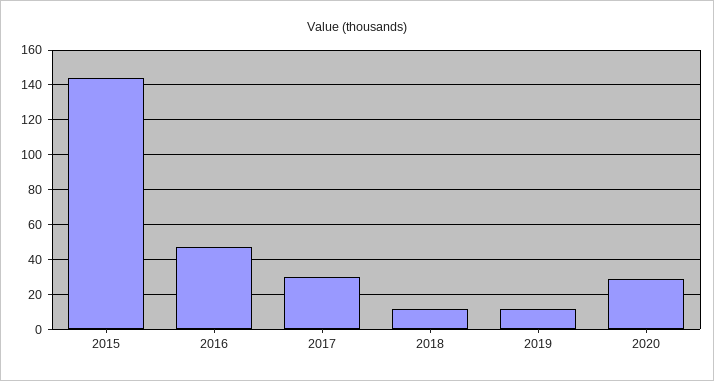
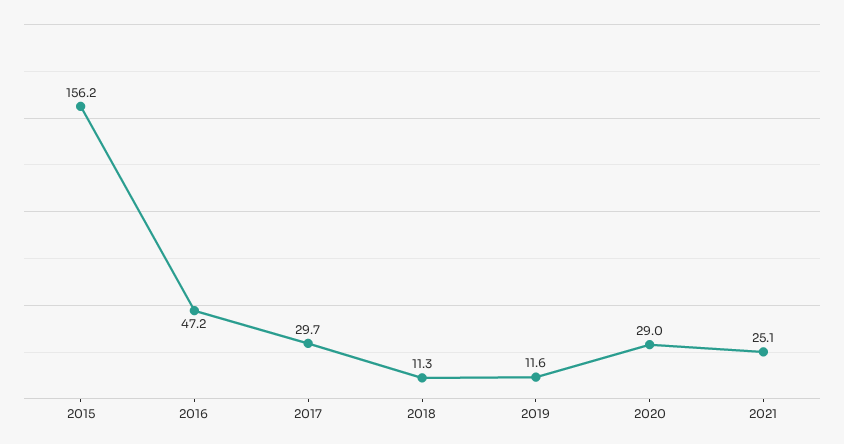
2015: 145 -> 156.2
2021: none -> 25.1

